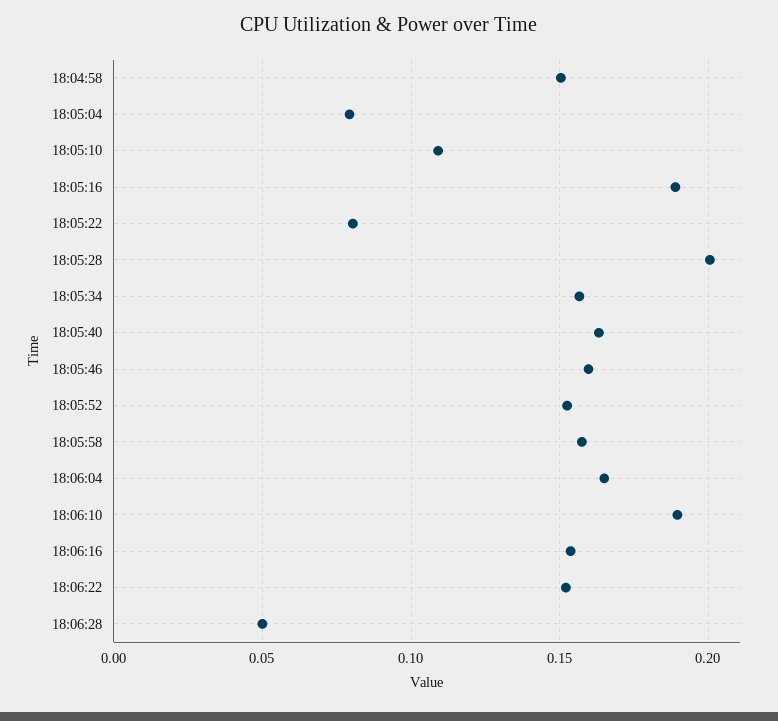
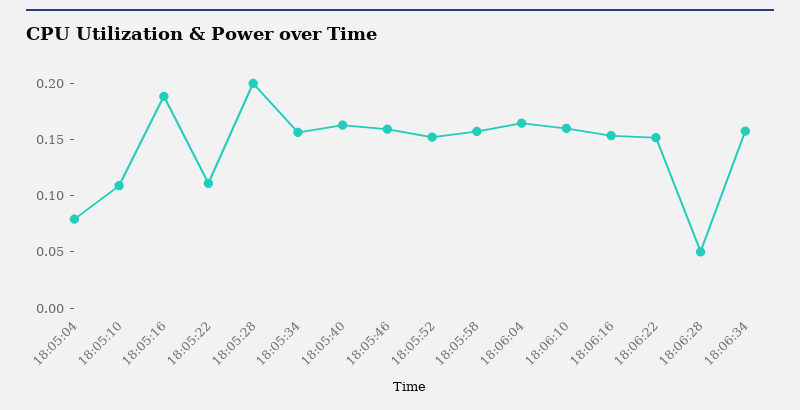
18:04:58: 0.15 -> none
18:05:22: 0.08 -> 0.11
18:06:10: 0.19 -> 0.16
18:06:34: none -> 0.16

